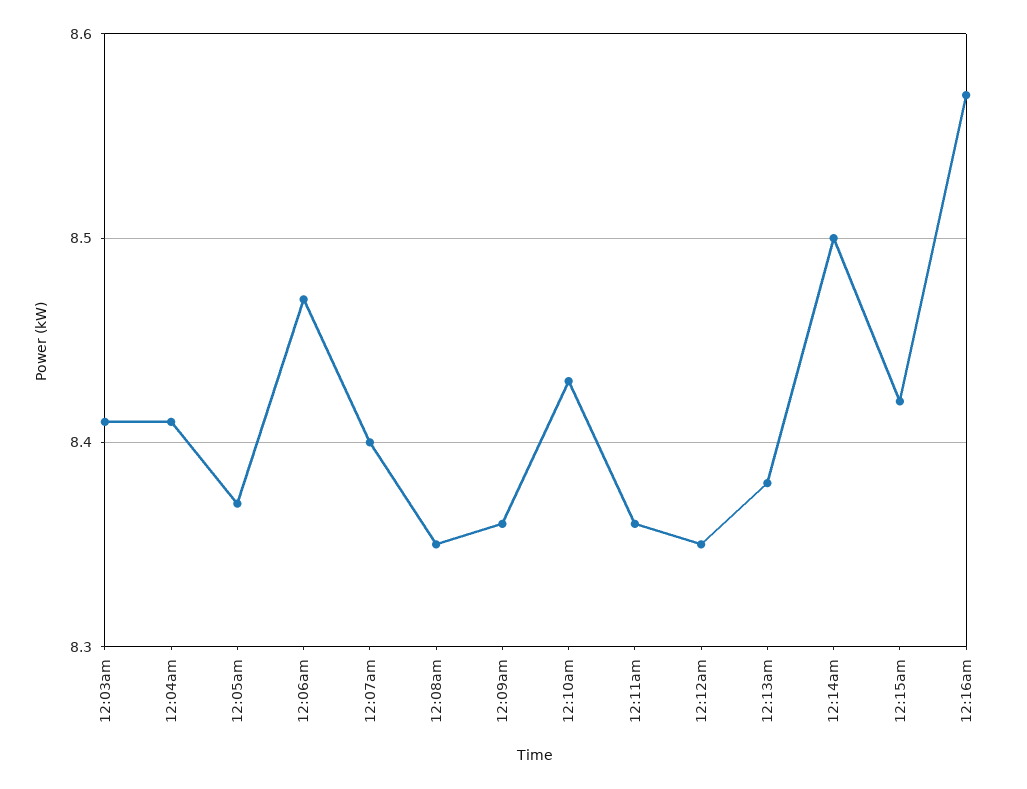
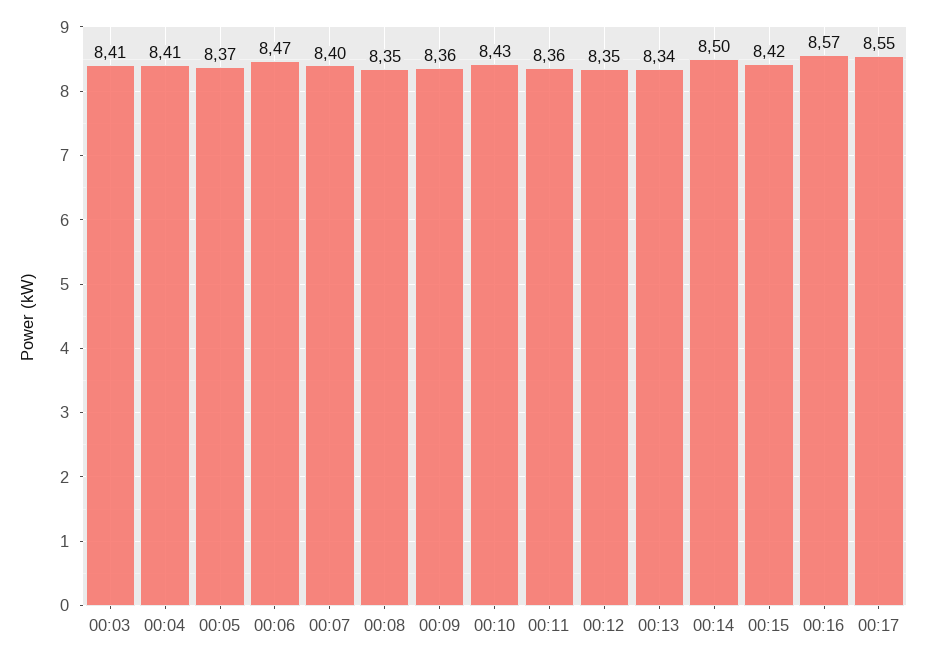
12:13am: 8.38 -> 8.34
00:17: none -> 8.55

